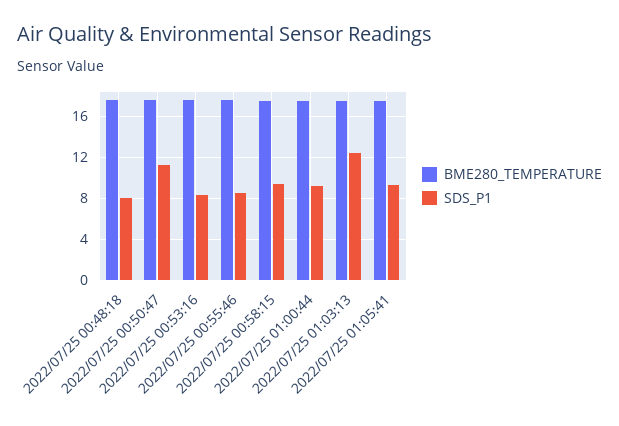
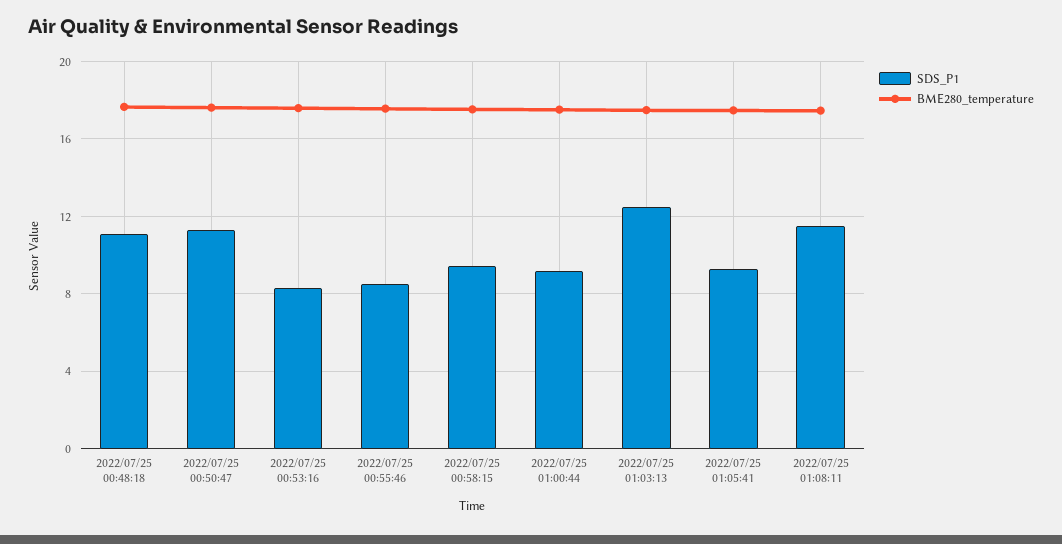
SDS_P1, 2022/07/25 00:48:18: 8 -> 11
SDS_P1, 2022/07/25 01:08:11: none -> 11.5
BME280_TEMPERATURE, 2022/07/25 01:08:11: none -> 17.5

